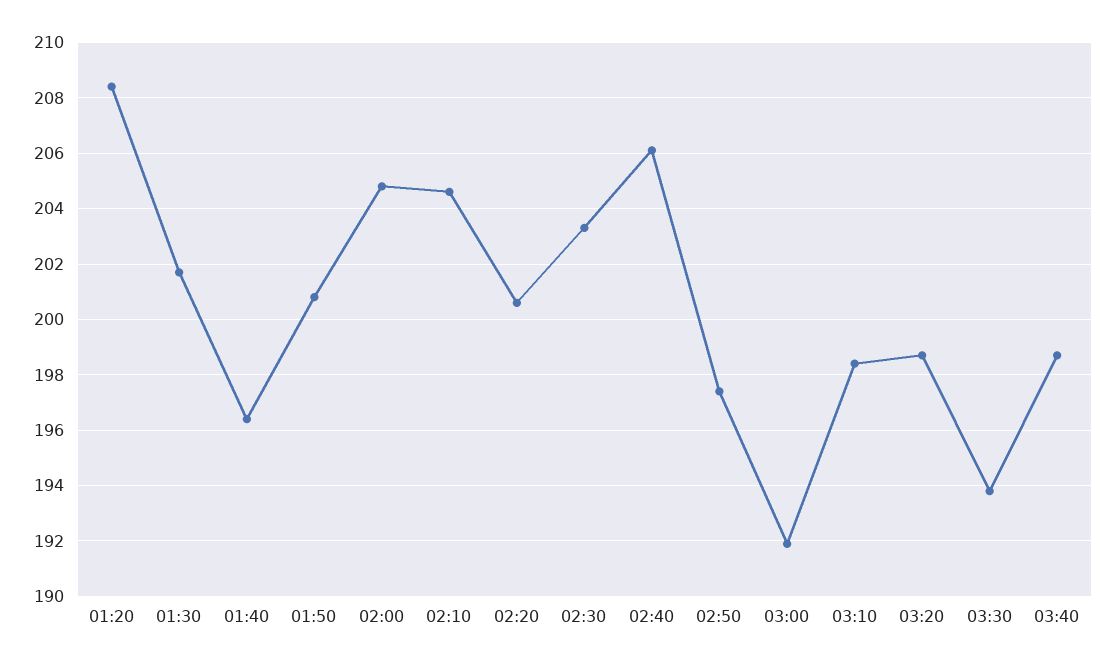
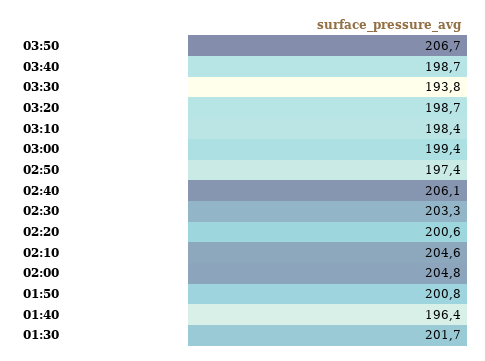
01:20: 208.5 -> none
03:00: 192 -> 199.4
03:50: none -> 206.7

